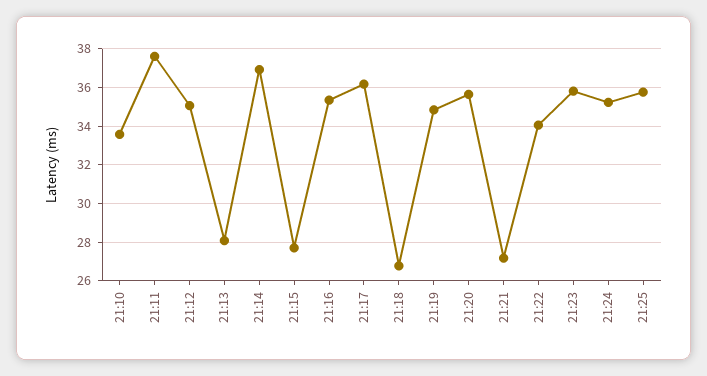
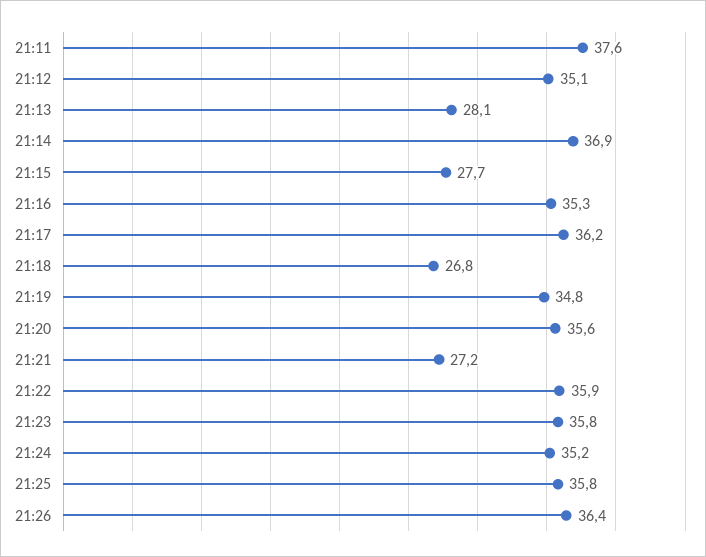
21:10: 33.5 -> none
21:22: 34 -> 35.9
21:26: none -> 36.4

